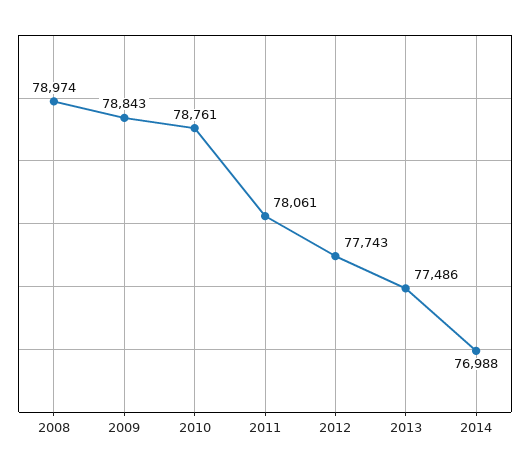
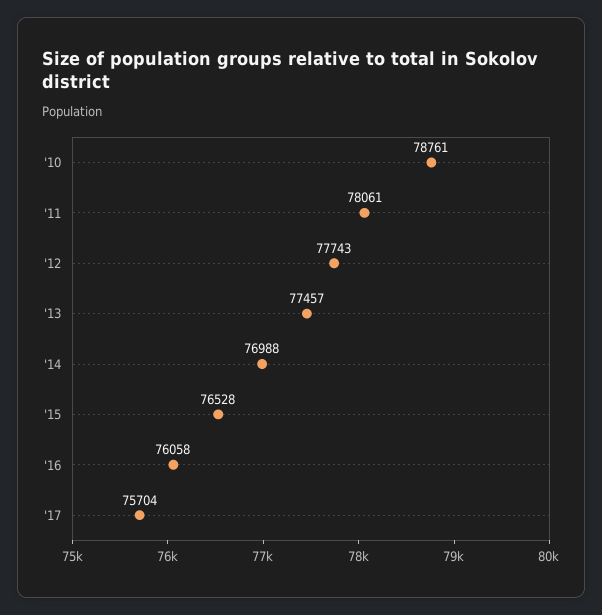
2008: 78974 -> none
2009: 78843 -> none
2013: 77486 -> 77457
'15: none -> 76528
'16: none -> 76058
'17: none -> 75704

